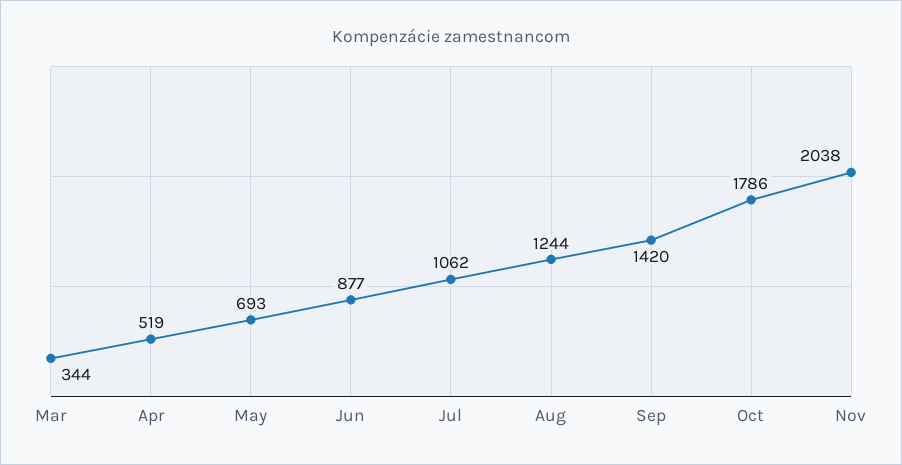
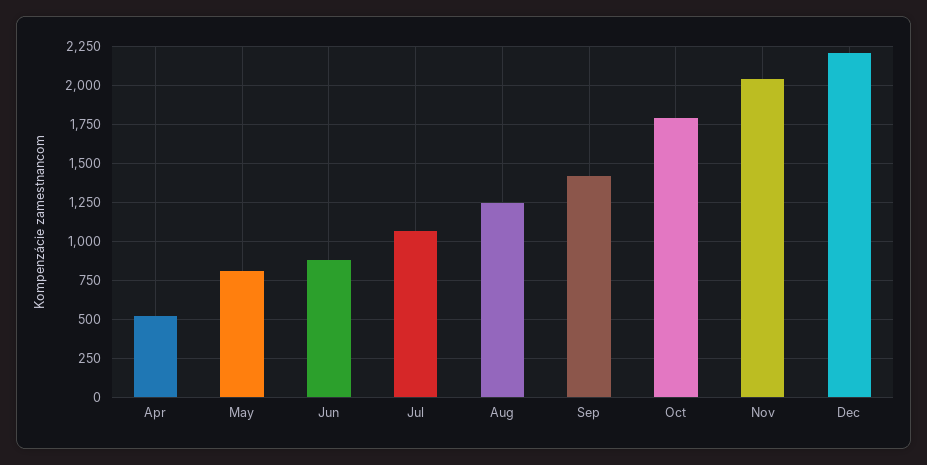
Mar: 344 -> none
May: 693 -> 800
Dec: none -> 2200

